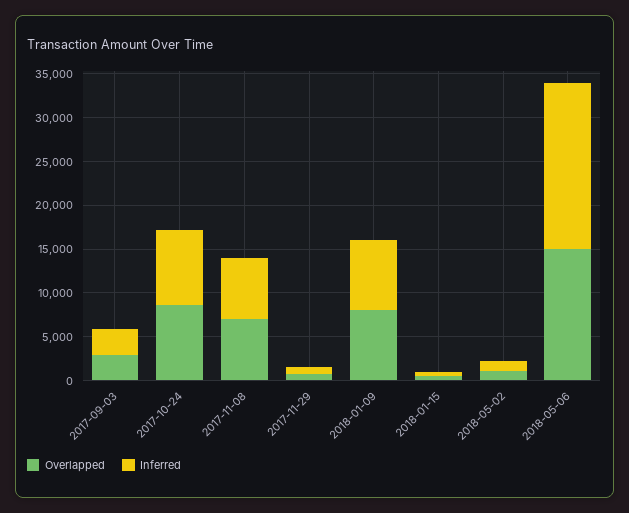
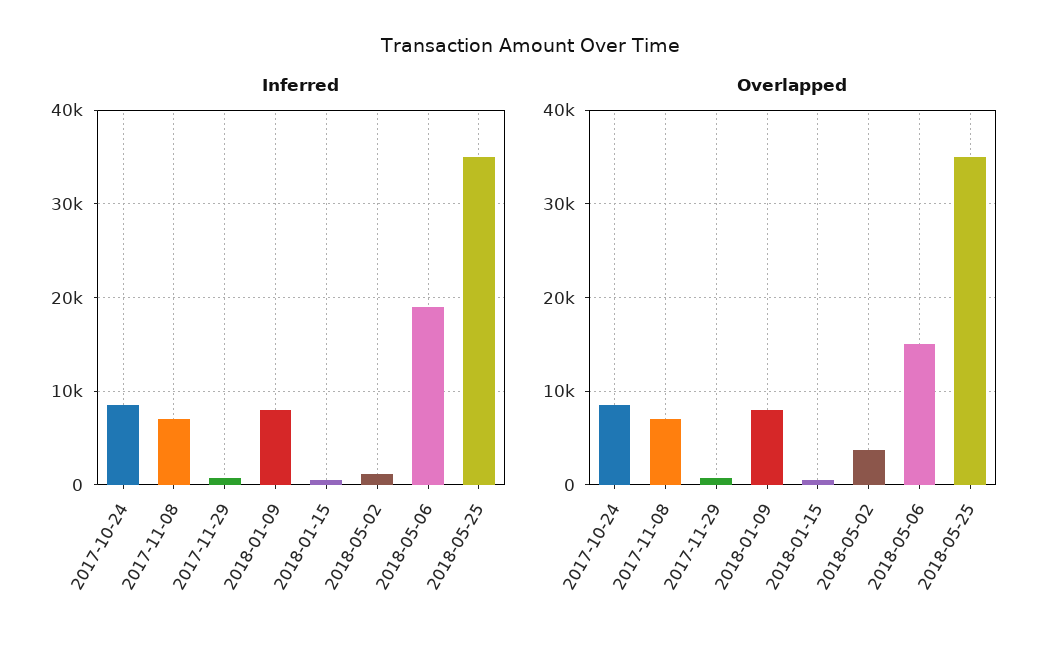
Overlapped, 2017-09-03: 3000 -> none
Inferred, 2017-09-03: 3000 -> none
Overlapped, 2018-05-02: 1000 -> 4000
Inferred, 2018-05-25: none -> 35000
Overlapped, 2018-05-25: none -> 35000

